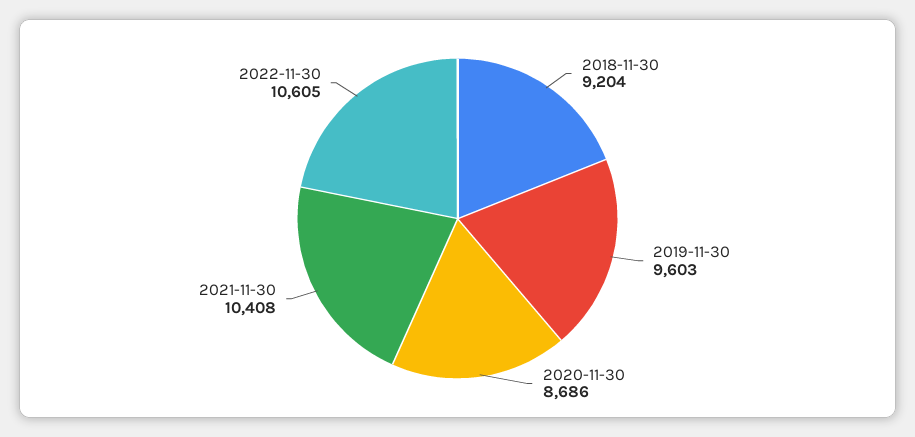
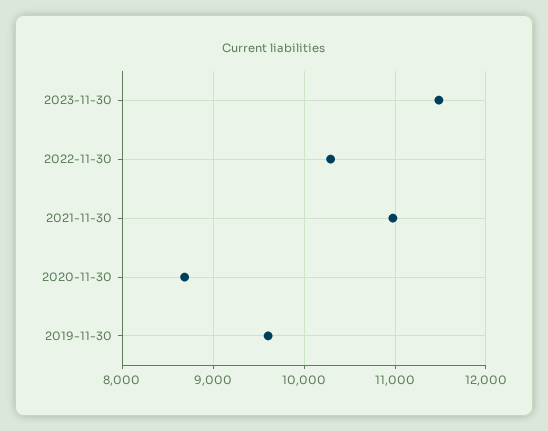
2018-11-30: 9204 -> none
2021-11-30: 10408 -> 11000
2022-11-30: 10605 -> 10300
2023-11-30: none -> 11500

